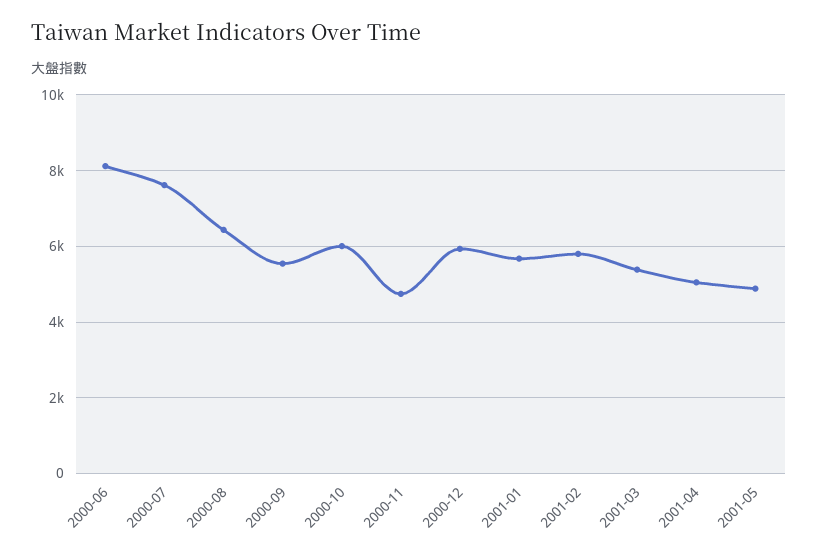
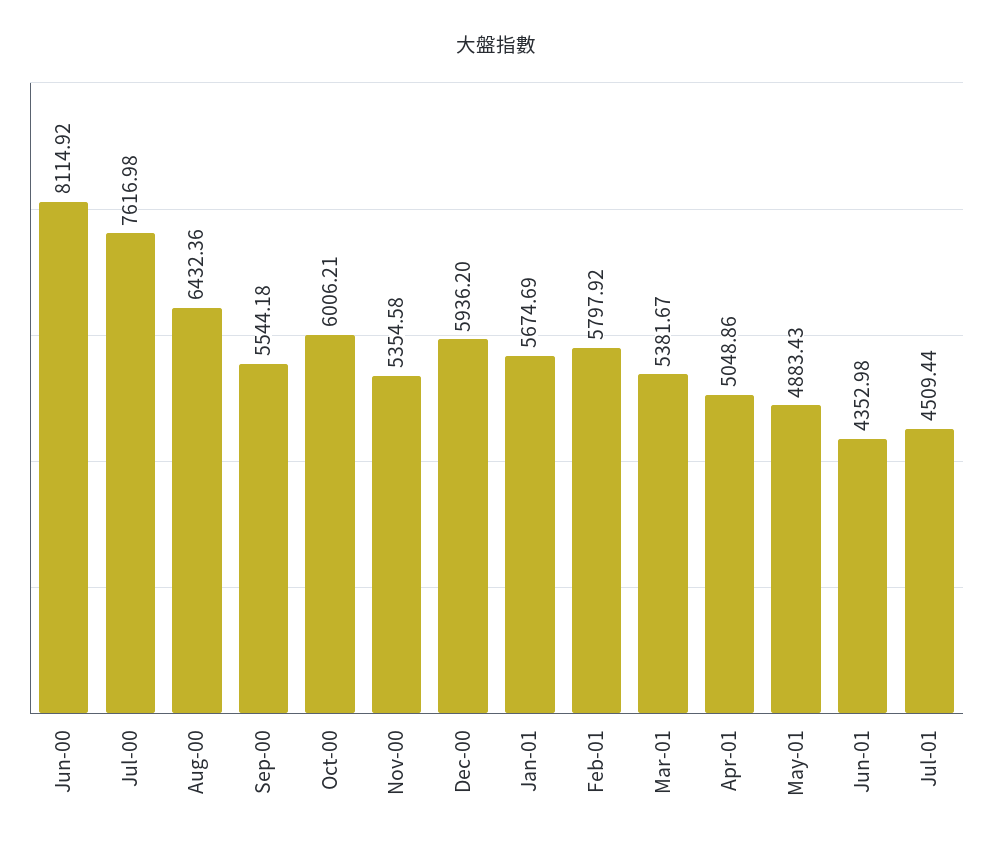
2000-11: 4800 -> 5354.58
Jun-01: none -> 4352.98
Jul-01: none -> 4509.44

